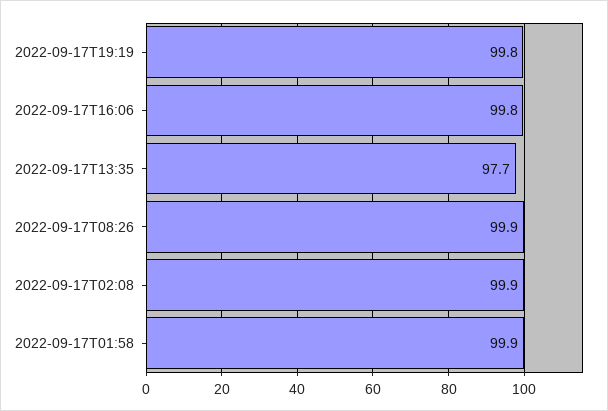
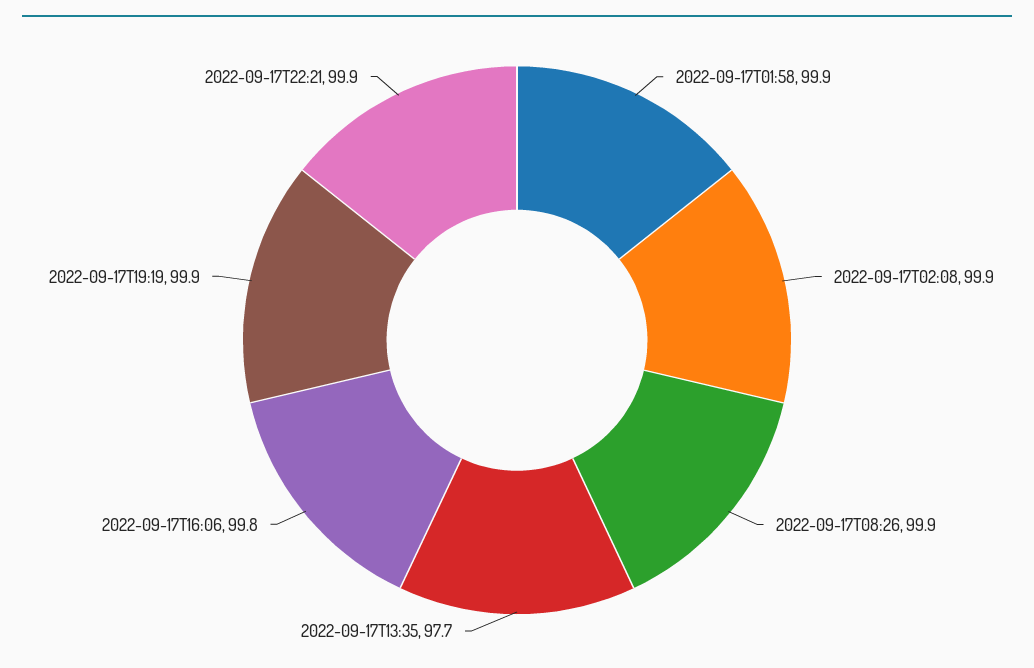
2022-09-17T19:19: 99.8 -> 99.9
2022-09-17T22:21: none -> 99.9

